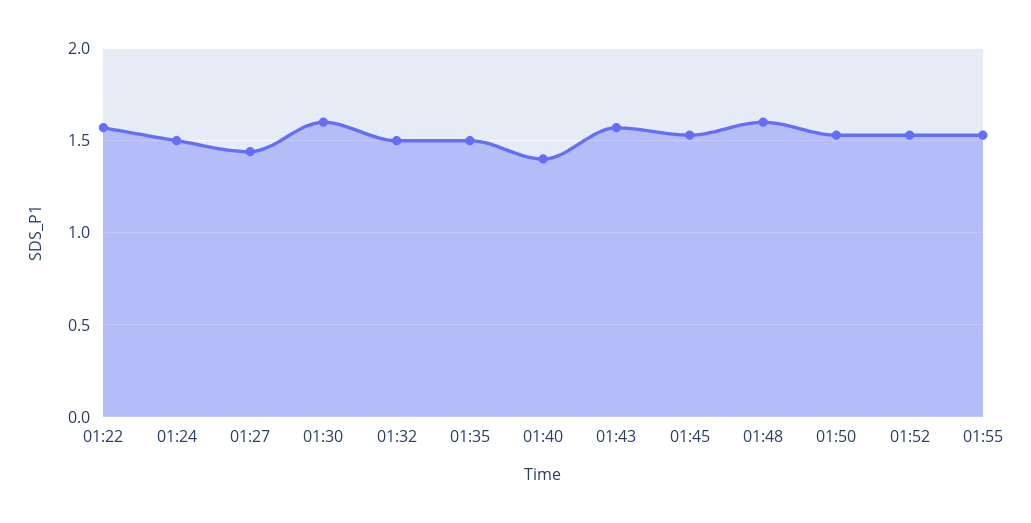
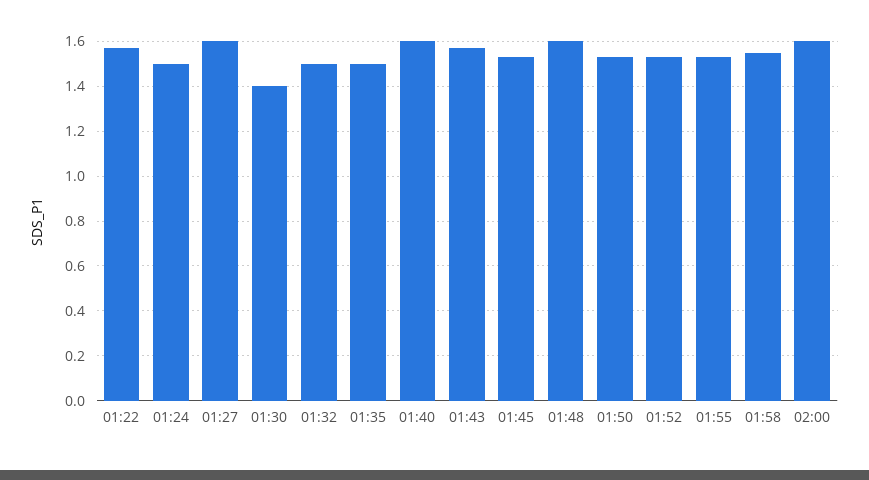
01:27: 1.45 -> 1.6
01:30: 1.6 -> 1.4
01:40: 1.4 -> 1.6
01:58: none -> 1.55
02:00: none -> 1.6

